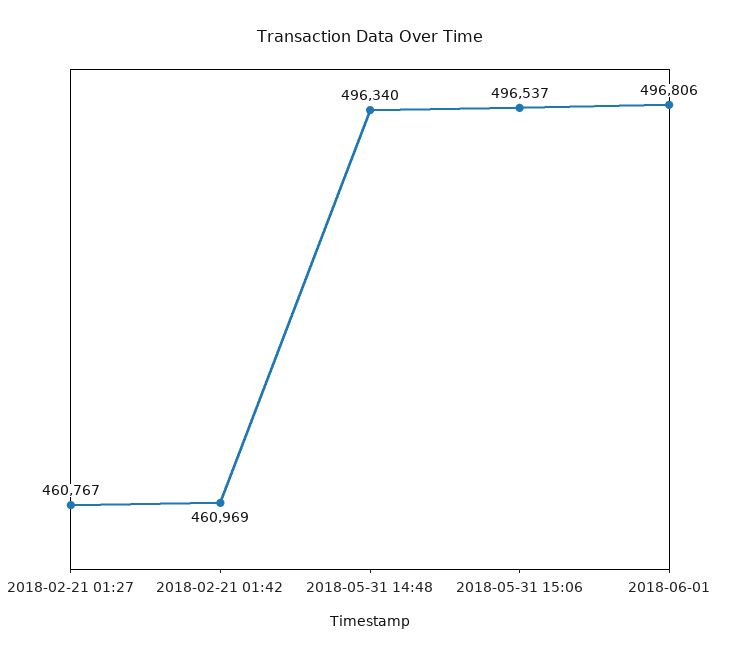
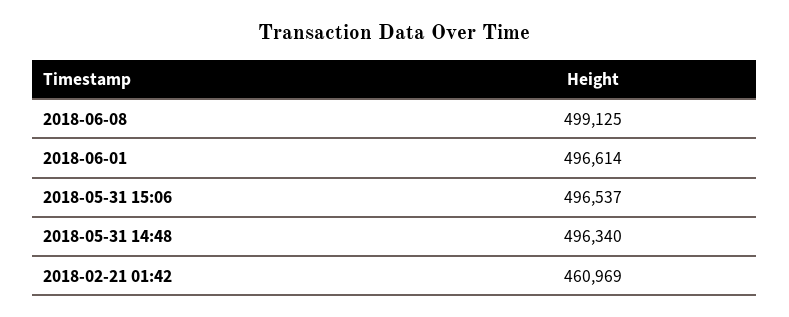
2018-02-21 01:27: 460767 -> none
2018-06-01: 496806 -> 496614
2018-06-08: none -> 499125

